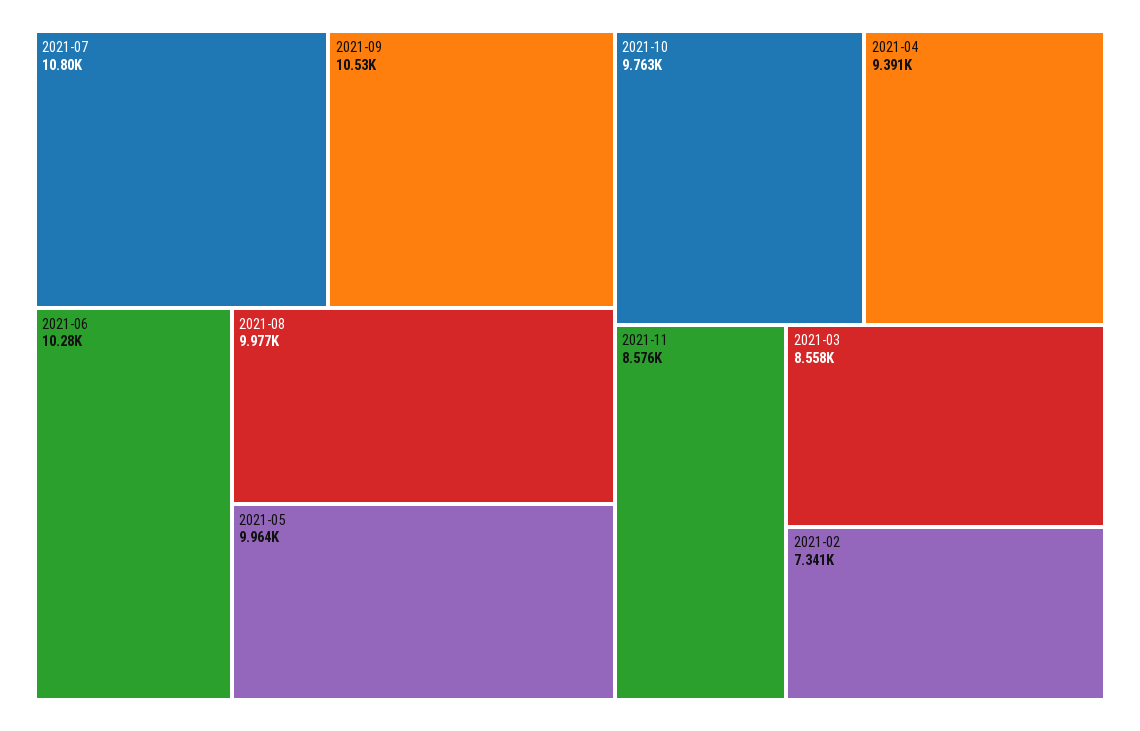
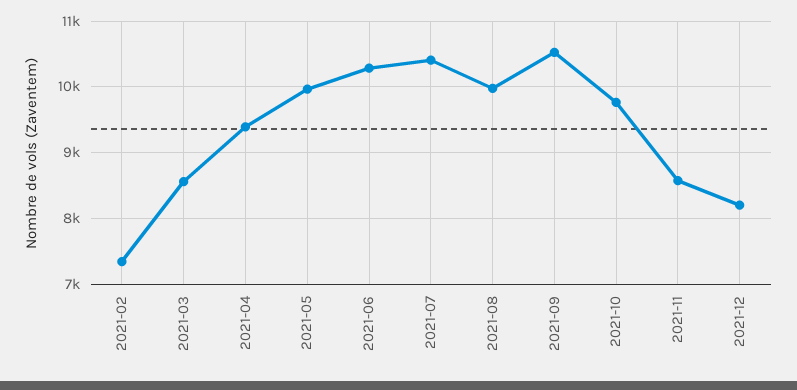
2021-07: 10800 -> 10400
2021-12: none -> 8200

